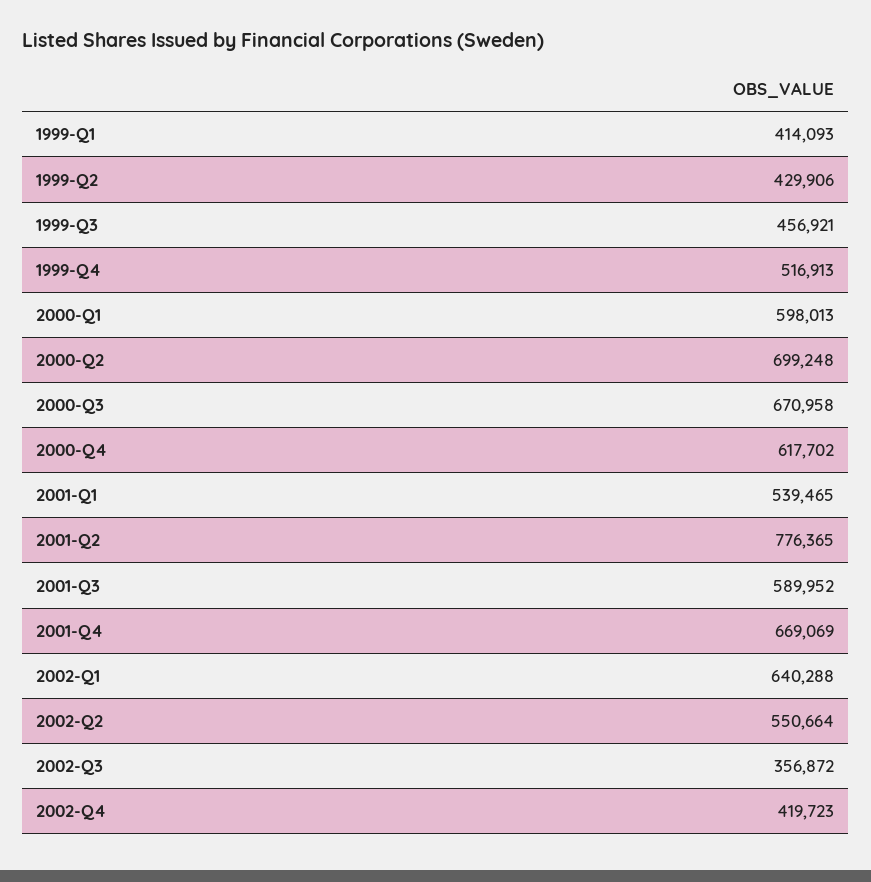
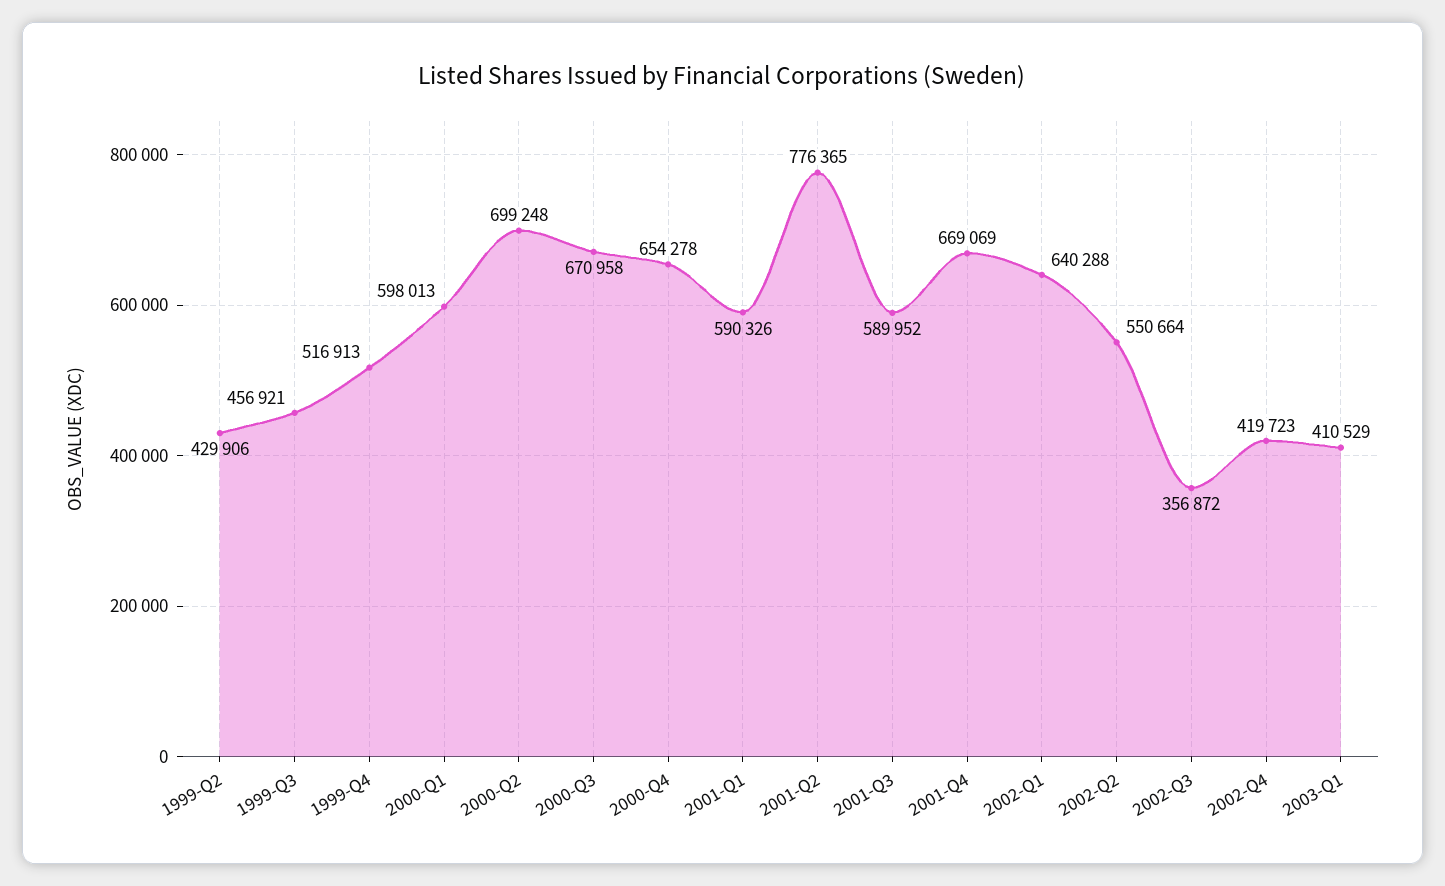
1999-Q1: 414093 -> none
2000-Q4: 617702 -> 654278
2001-Q1: 539465 -> 590326
2003-Q1: none -> 410529

